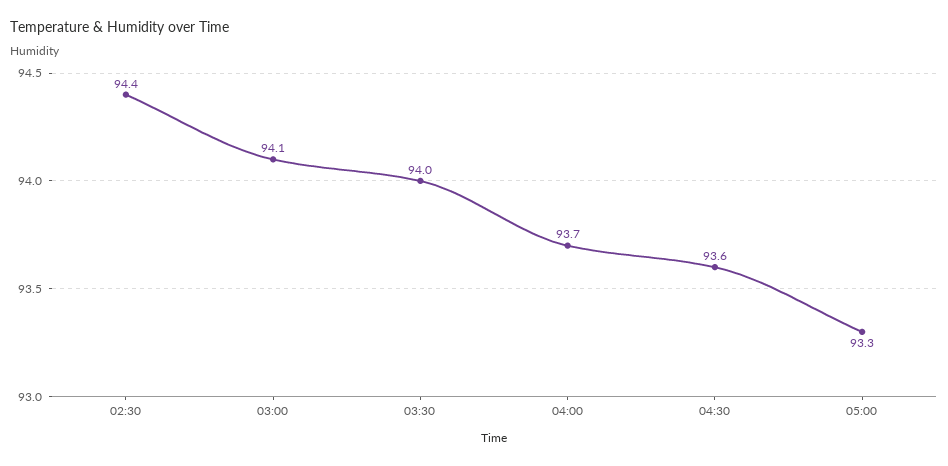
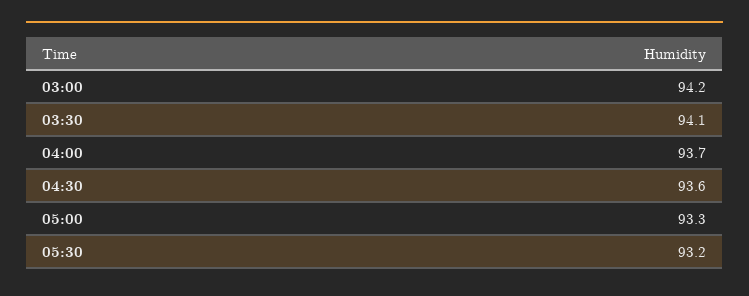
02:30: 94.4 -> none
03:00: 94.1 -> 94.2
03:30: 94 -> 94.1
05:30: none -> 93.2

